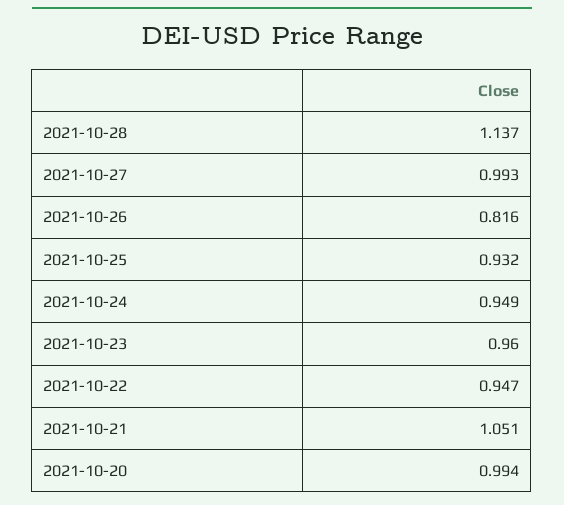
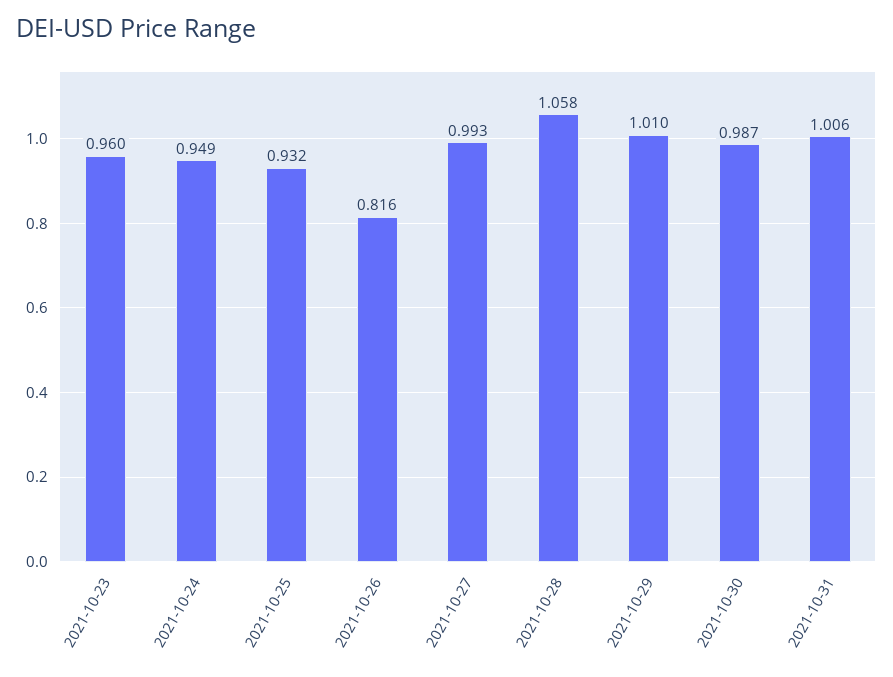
2021-10-28: 1.137 -> 1.058
2021-10-22: 0.947 -> none
2021-10-21: 1.051 -> none
2021-10-20: 0.994 -> none
2021-10-29: none -> 1.01
2021-10-30: none -> 0.987
2021-10-31: none -> 1.006

